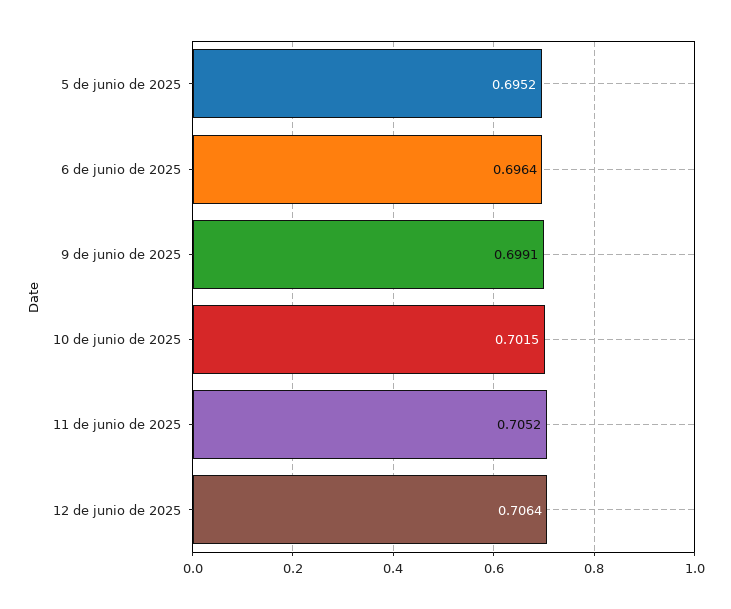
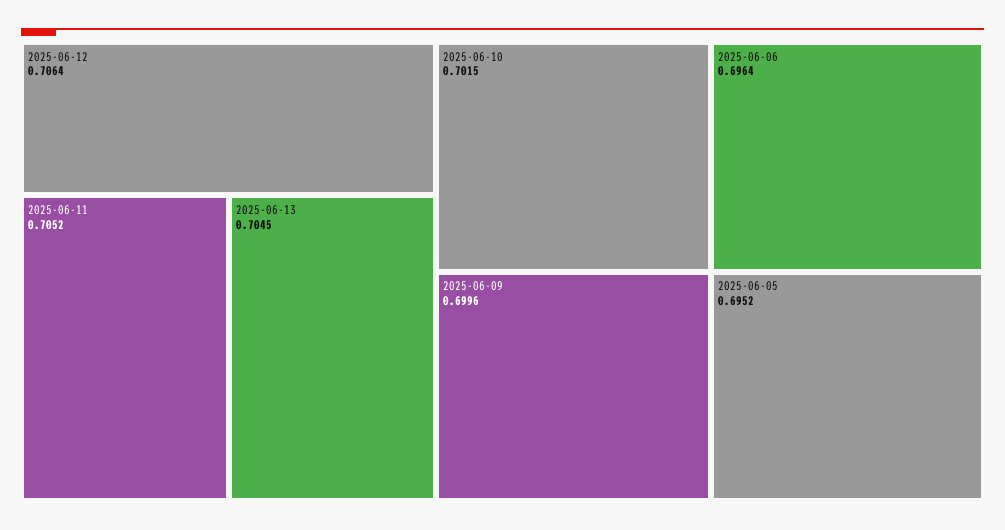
9 de junio de 2025: 0.6991 -> 0.6996
2025-06-13: none -> 0.7045

